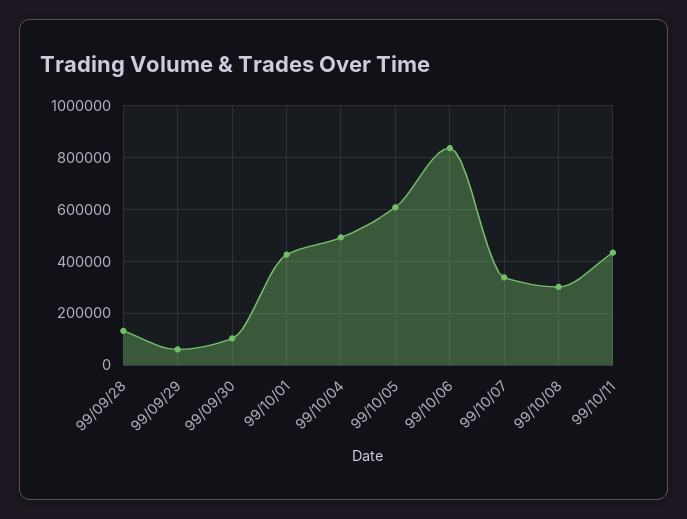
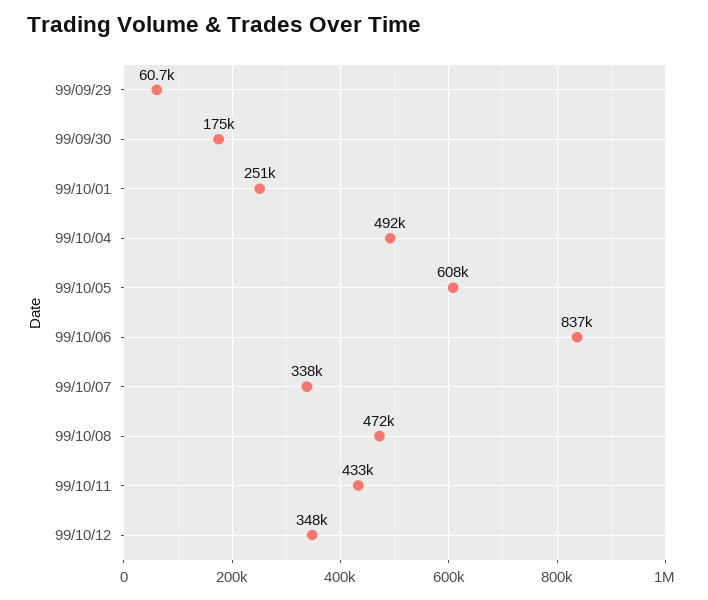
99/09/28: 125000 -> none
99/09/30: 100000 -> 175000
99/10/01: 425000 -> 251000
99/10/08: 300000 -> 472000
99/10/12: none -> 348000

